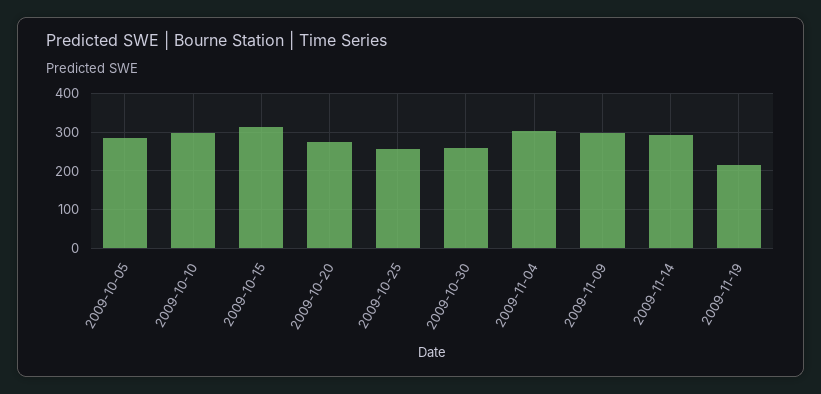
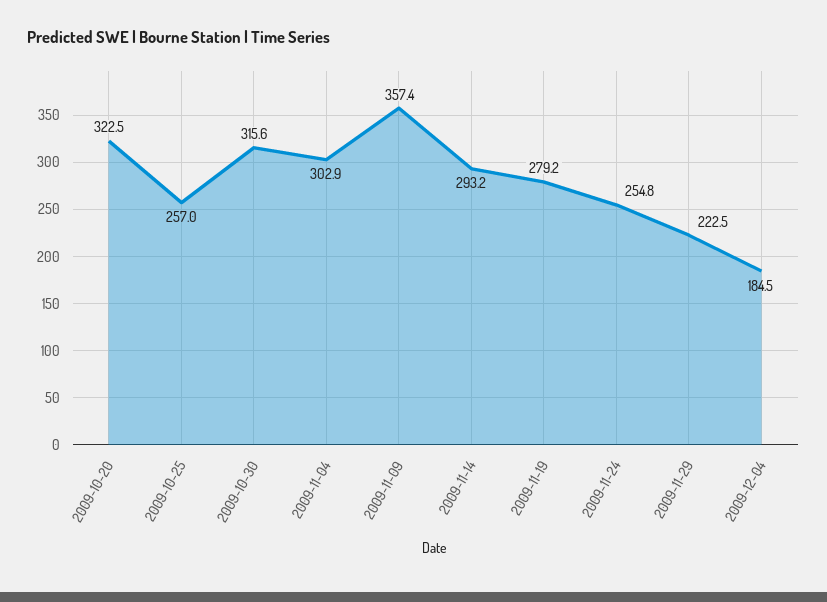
2009-10-05: 280 -> none
2009-10-10: 300 -> none
2009-10-15: 320 -> none
2009-10-20: 280 -> 322.5
2009-10-30: 260 -> 315.6
2009-11-09: 300 -> 357.4
2009-11-19: 220 -> 279.2
2009-11-24: none -> 254.8
2009-11-29: none -> 222.5
2009-12-04: none -> 184.5

